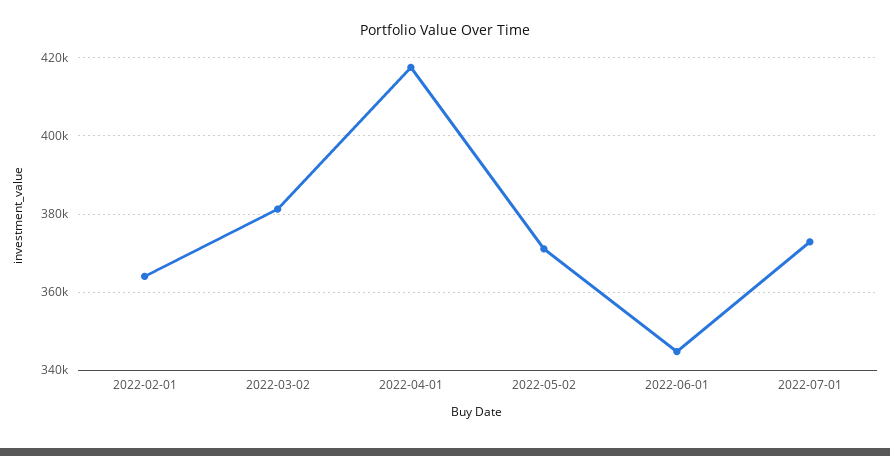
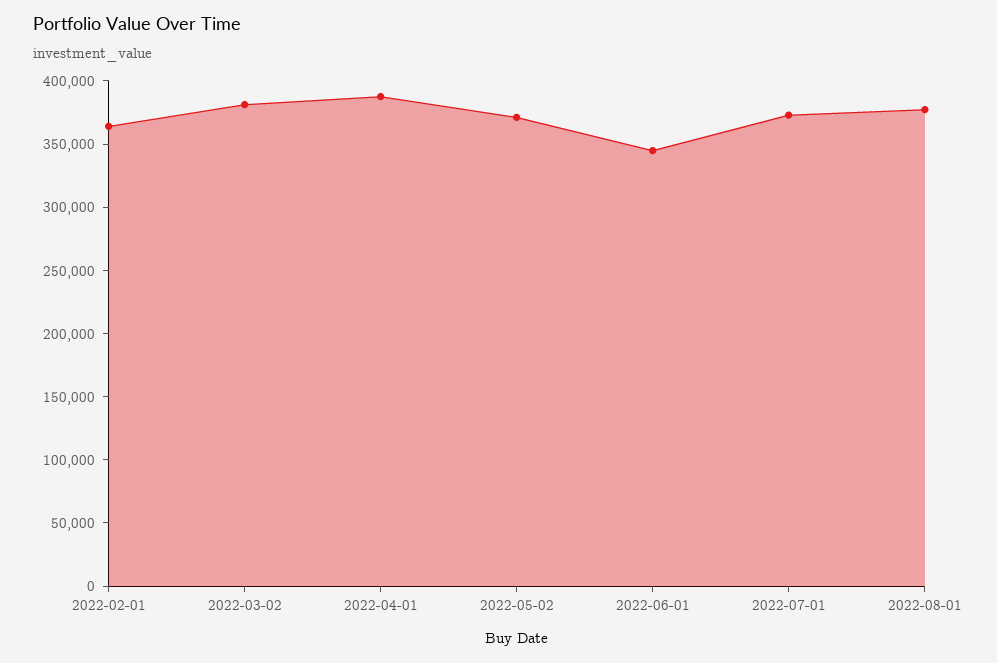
2022-04-01: 418000 -> 390000
2022-08-01: none -> 380000

